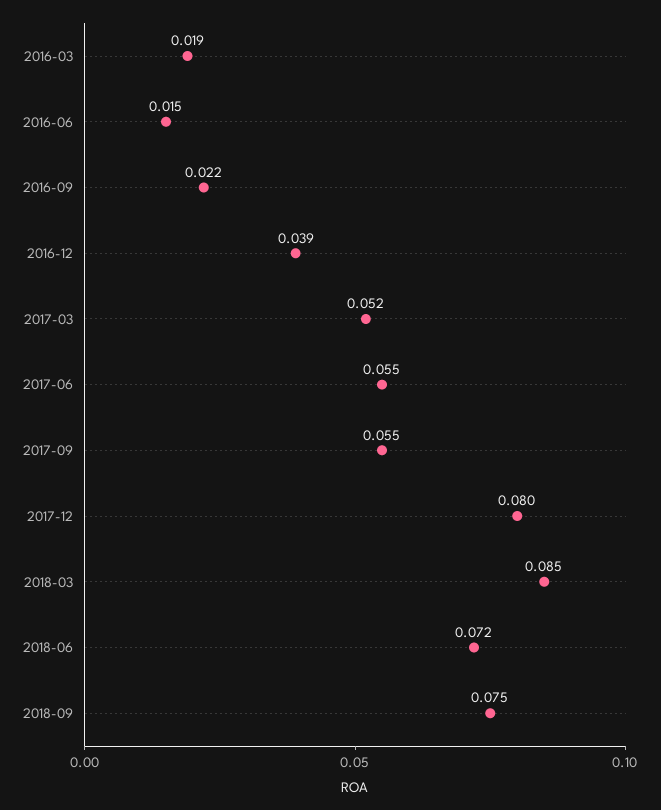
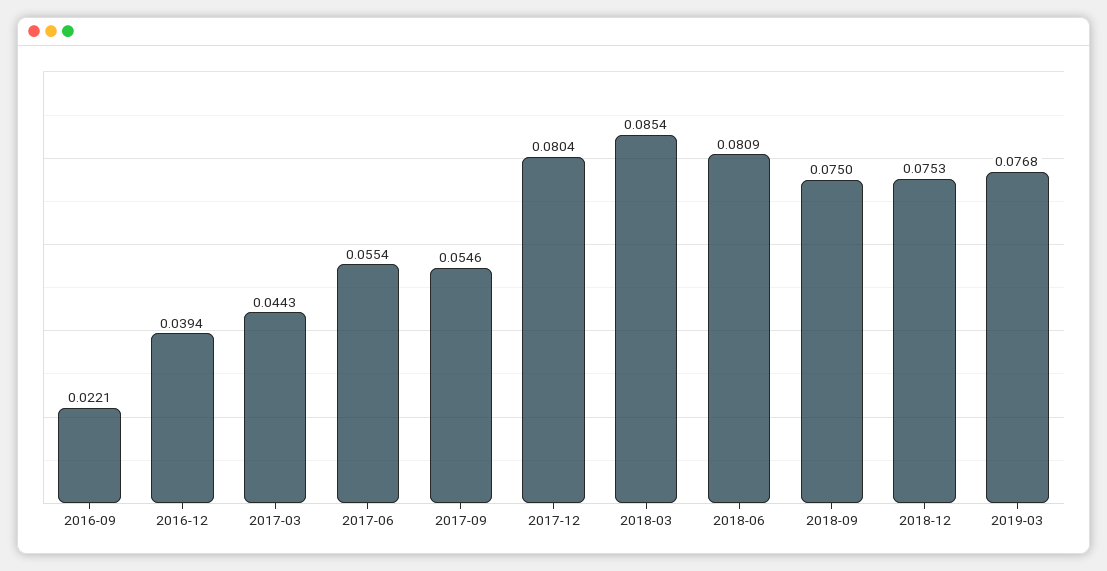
2016-03: 0.019 -> none
2016-06: 0.015 -> none
2017-03: 0.052 -> 0.0443
2018-06: 0.072 -> 0.0809
2018-12: none -> 0.0753
2019-03: none -> 0.0768

